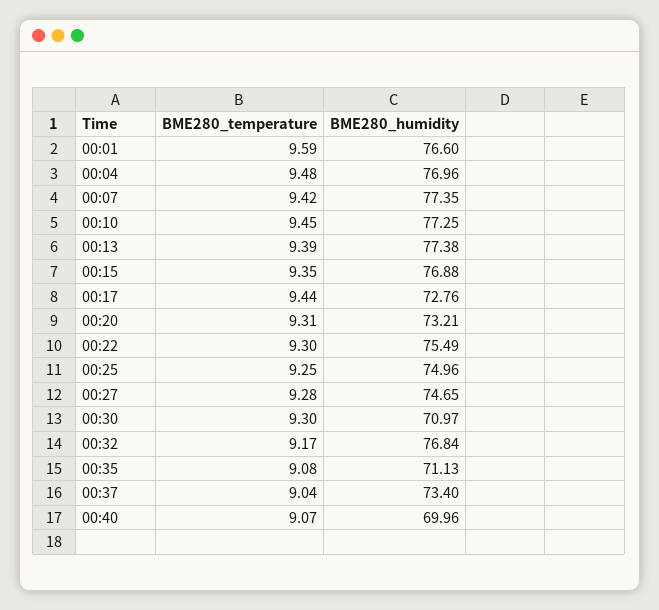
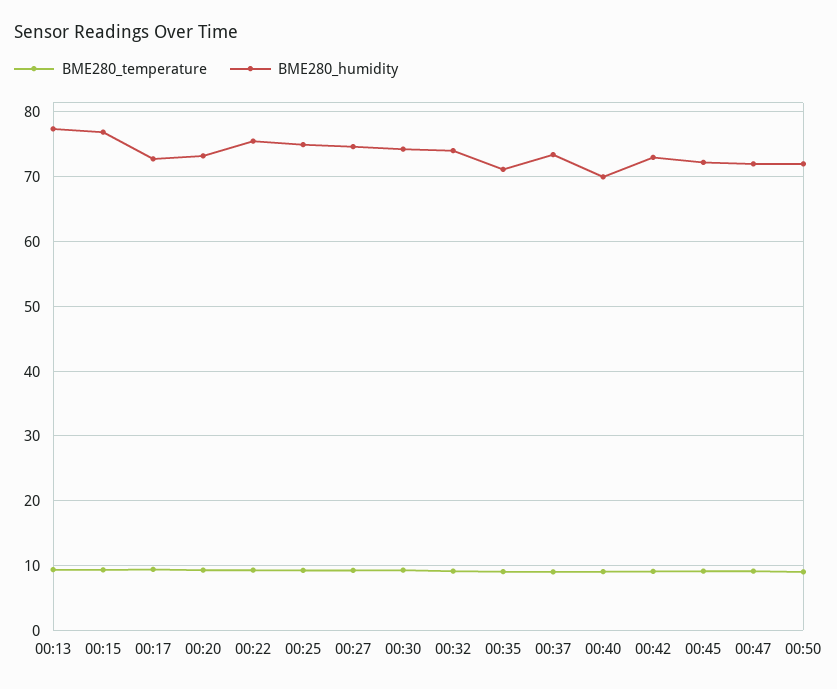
BME280_temperature, 00:01: 9.59 -> none
BME280_humidity, 00:01: 76.6 -> none
BME280_temperature, 00:04: 9.48 -> none
BME280_humidity, 00:04: 76.96 -> none
BME280_temperature, 00:07: 9.42 -> none
BME280_humidity, 00:07: 77.35 -> none
BME280_temperature, 00:10: 9.45 -> none
BME280_humidity, 00:10: 77.25 -> none
BME280_humidity, 00:30: 70.97 -> 74
BME280_humidity, 00:32: 76.84 -> 74
BME280_temperature, 00:42: none -> 9
BME280_humidity, 00:42: none -> 73
BME280_temperature, 00:45: none -> 9
BME280_humidity, 00:45: none -> 72
BME280_temperature, 00:47: none -> 9
BME280_humidity, 00:47: none -> 72
BME280_temperature, 00:50: none -> 9
BME280_humidity, 00:50: none -> 72

